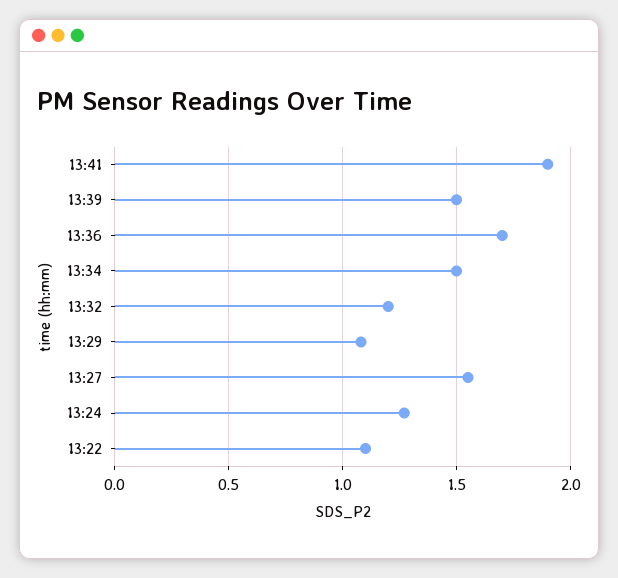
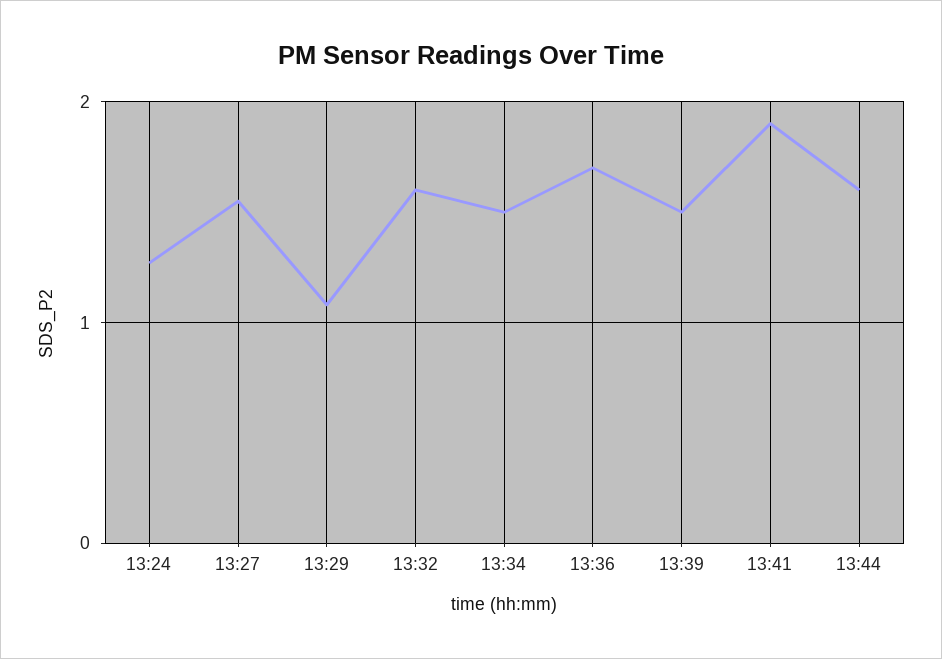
13:32: 1.2 -> 1.6
13:22: 1.1 -> none
13:44: none -> 1.6

